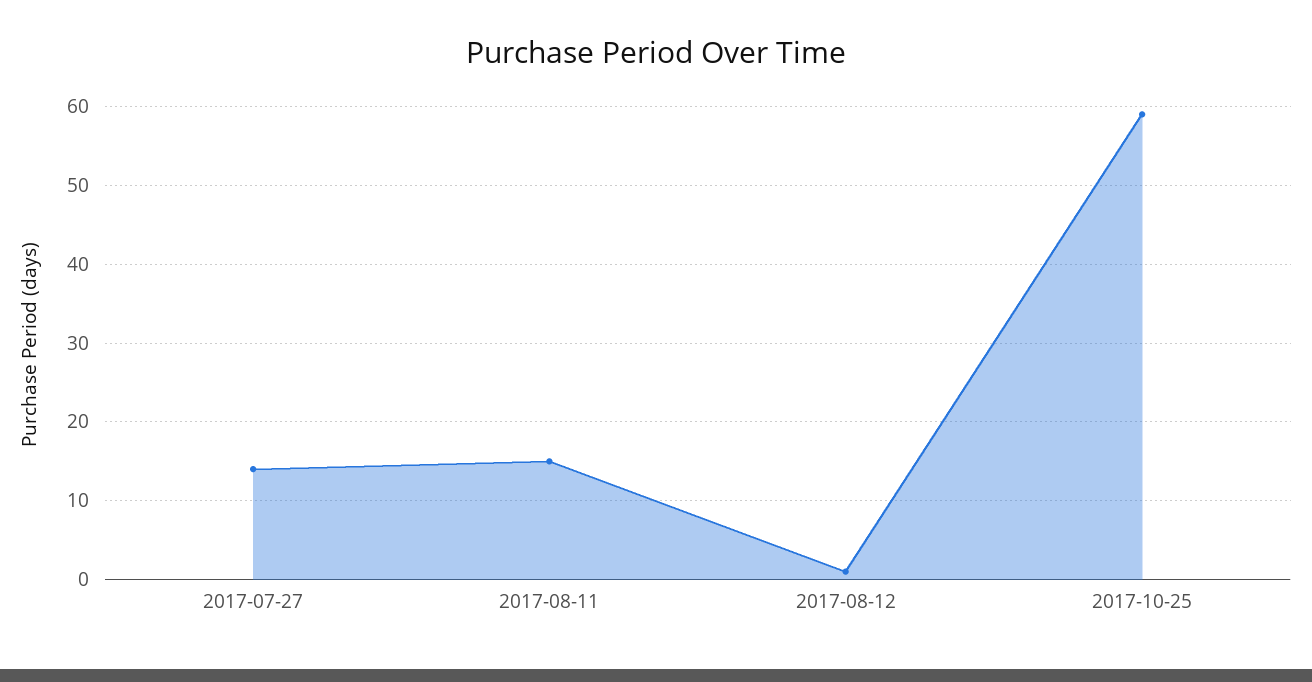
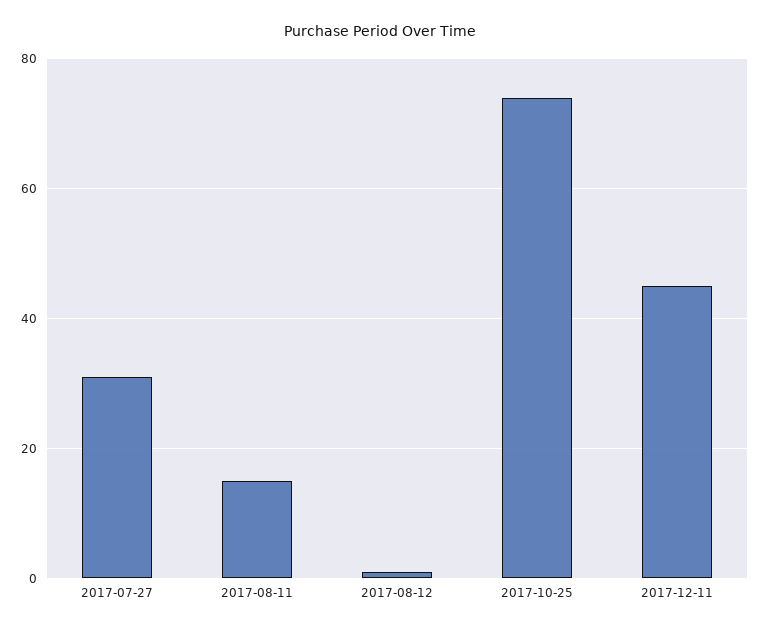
2017-07-27: 14 -> 30
2017-10-25: 59 -> 75
2017-12-11: none -> 45

